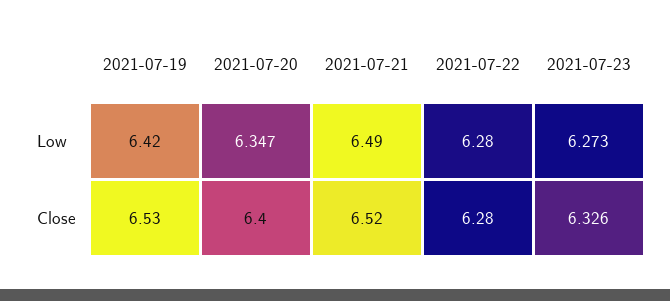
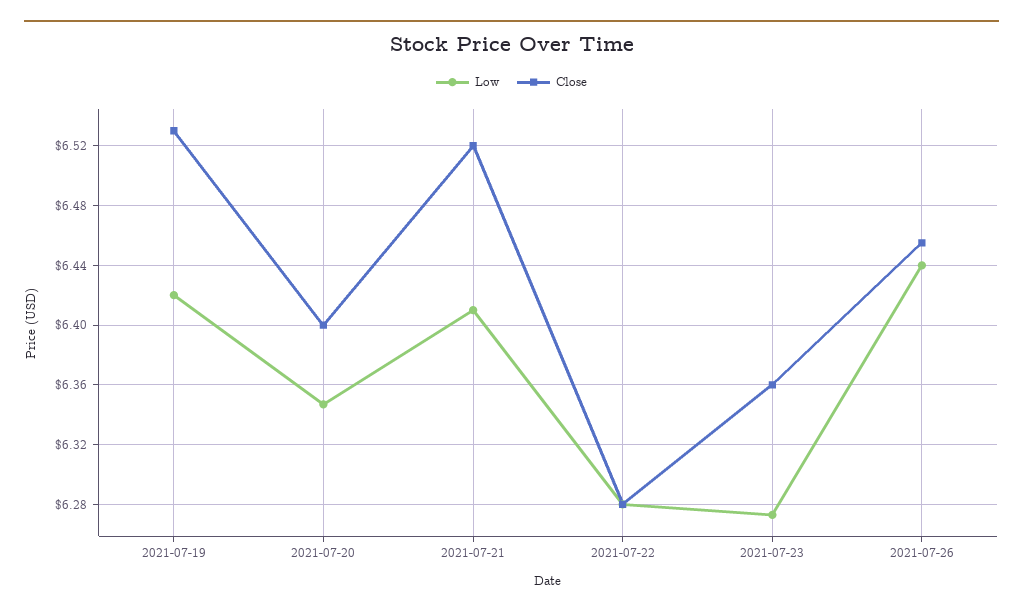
Low, 2021-07-21: 6.49 -> 6.41
Close, 2021-07-23: 6.326 -> 6.36
Low, 2021-07-26: none -> 6.44
Close, 2021-07-26: none -> 6.455

